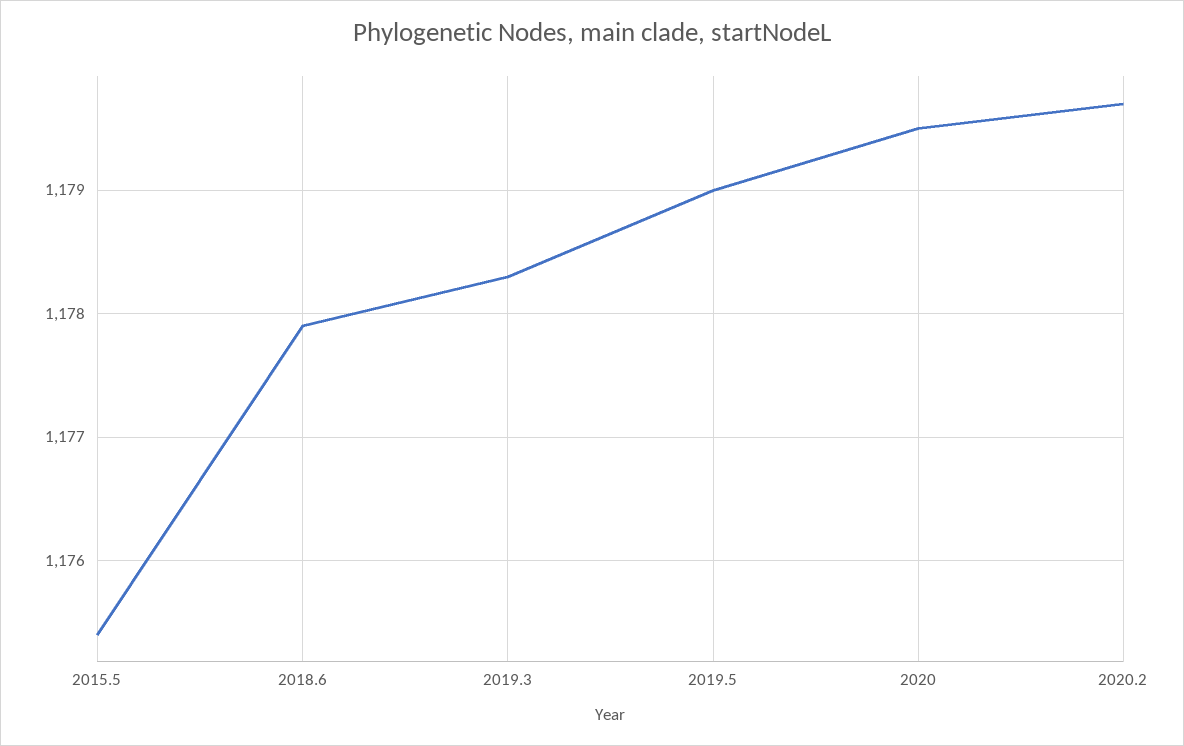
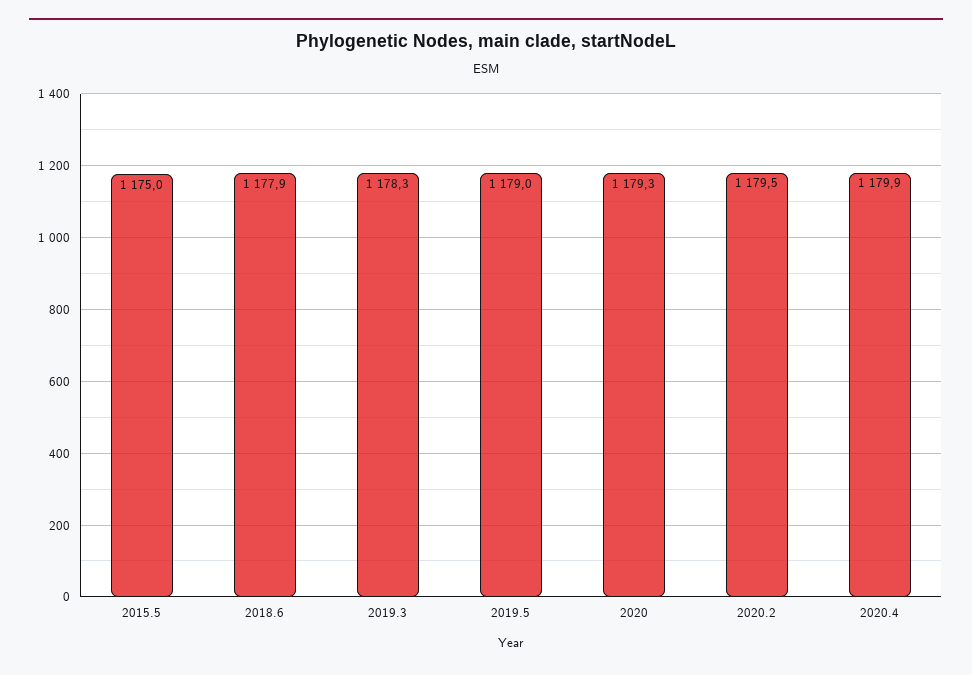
2015.5: 1175.4 -> 1175
2020: 1179.5 -> 1179.3
2020.2: 1179.7 -> 1179.5
2020.4: none -> 1179.9

